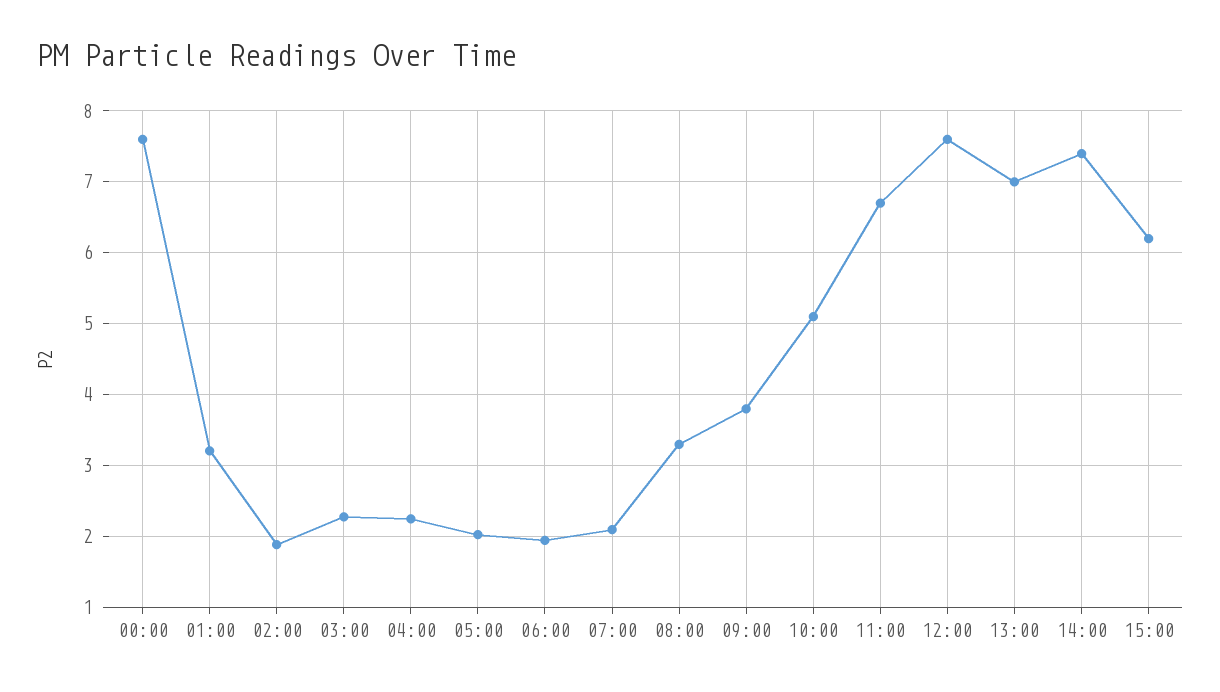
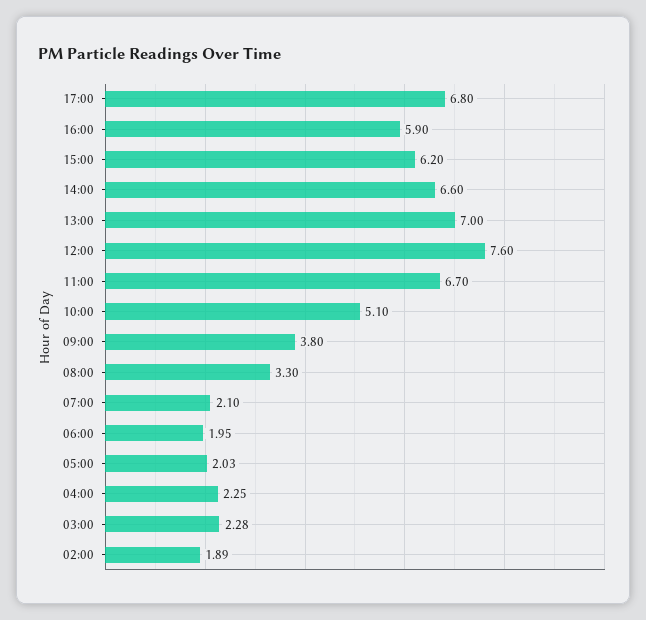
00:00: 7.6 -> none
01:00: 3.2 -> none
14:00: 7.4 -> 6.6
17:00: none -> 6.8
16:00: none -> 5.9

